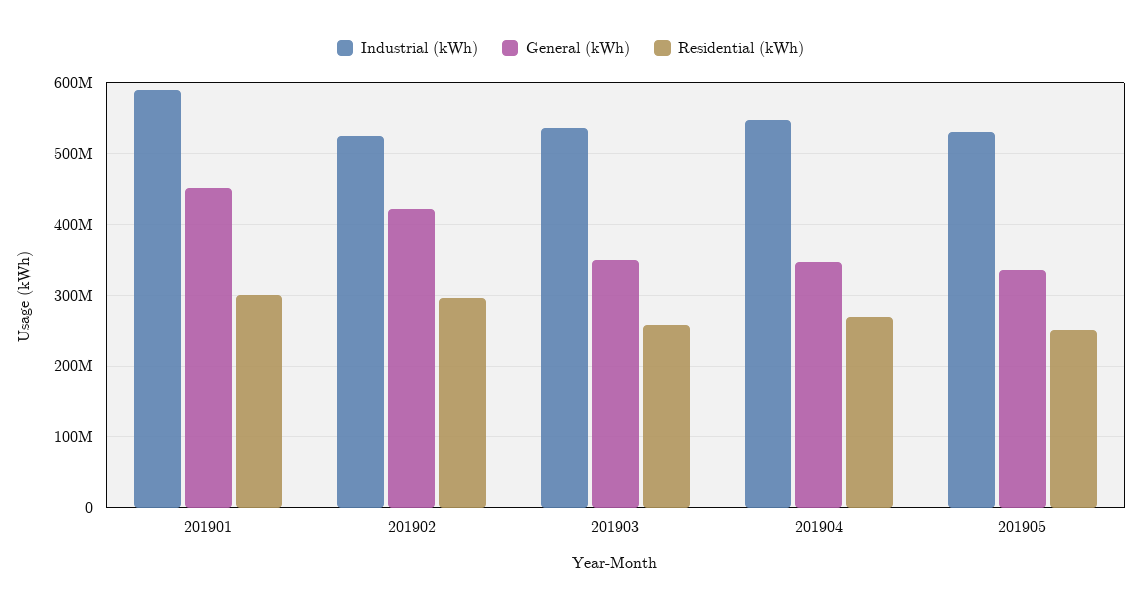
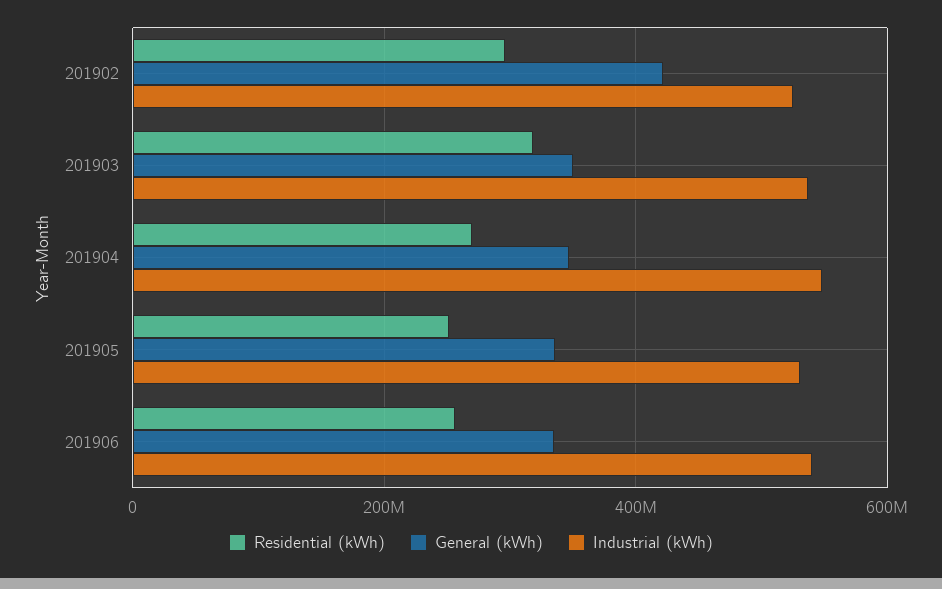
Industrial (kWh), 201901: 590000000 -> none
General (kWh), 201901: 450000000 -> none
Residential (kWh), 201901: 300000000 -> none
Residential (kWh), 201903: 260000000 -> 320000000
Residential (kWh), 201906: none -> 260000000
General (kWh), 201906: none -> 340000000
Industrial (kWh), 201906: none -> 540000000

